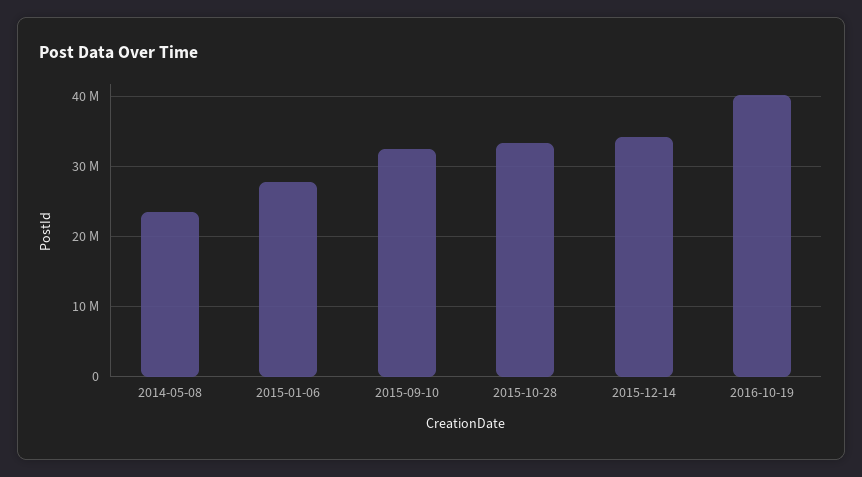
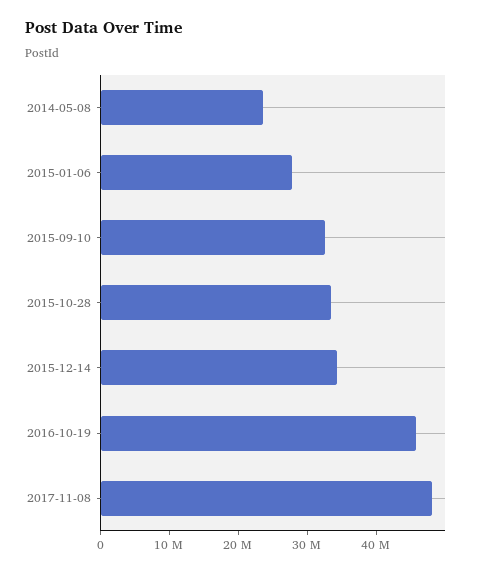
2016-10-19: 40000000 -> 46000000
2017-11-08: none -> 48000000

